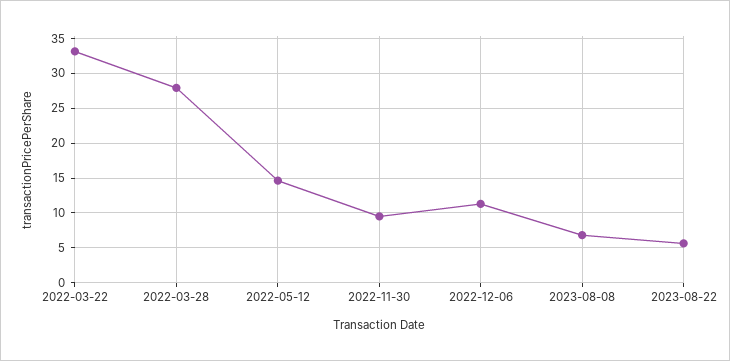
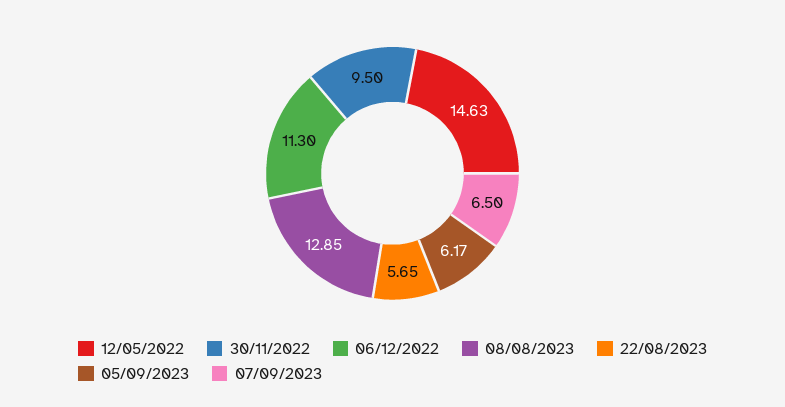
2022-03-22: 33 -> none
2022-03-28: 28 -> none
2023-08-08: 7 -> 12.85
05/09/2023: none -> 6.17
07/09/2023: none -> 6.5

